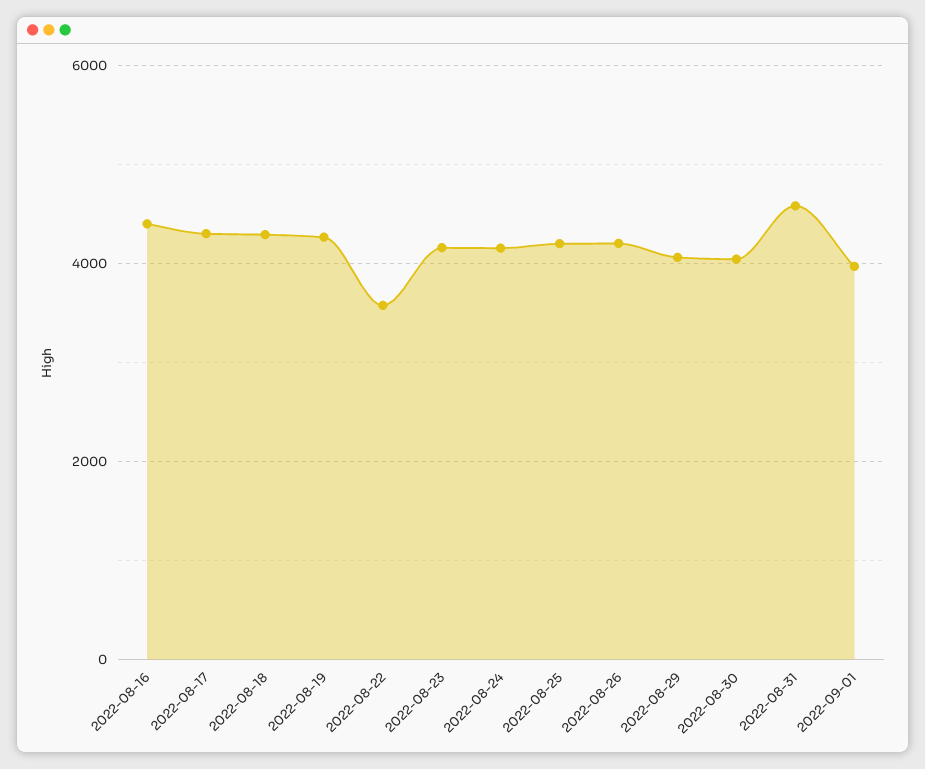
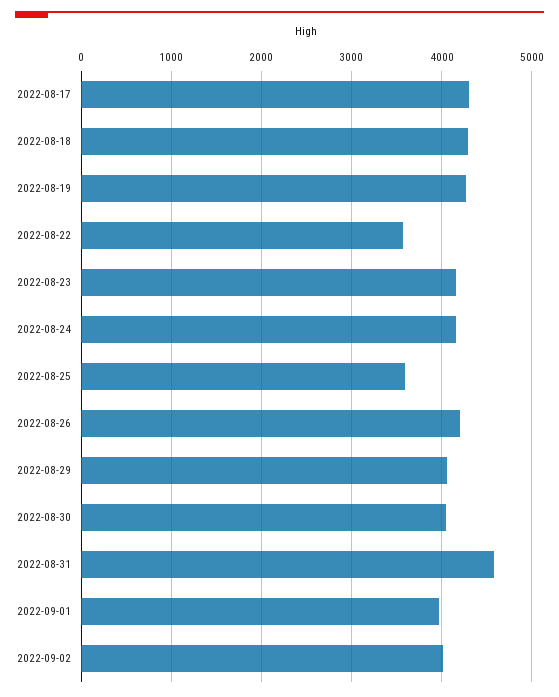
2022-08-16: 4400 -> none
2022-08-25: 4200 -> 3600
2022-09-02: none -> 4000

